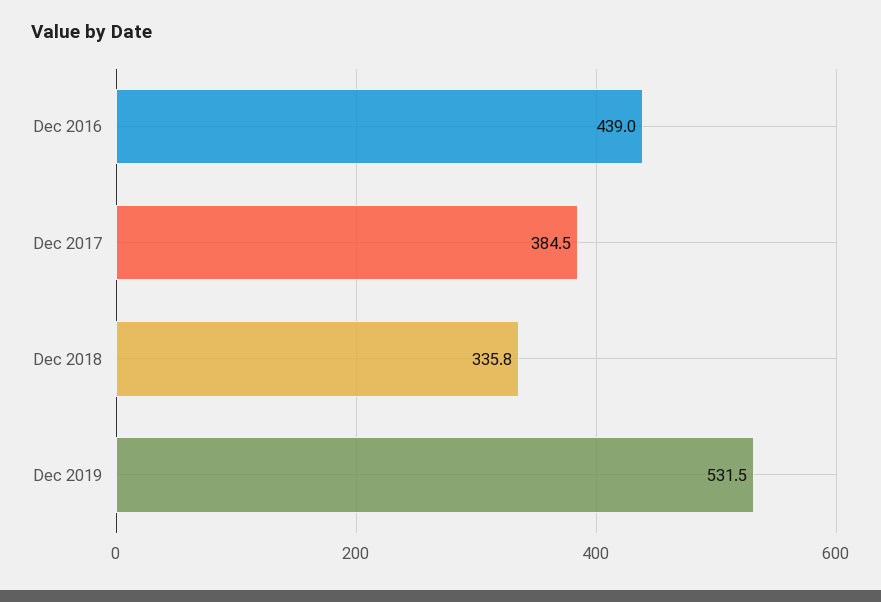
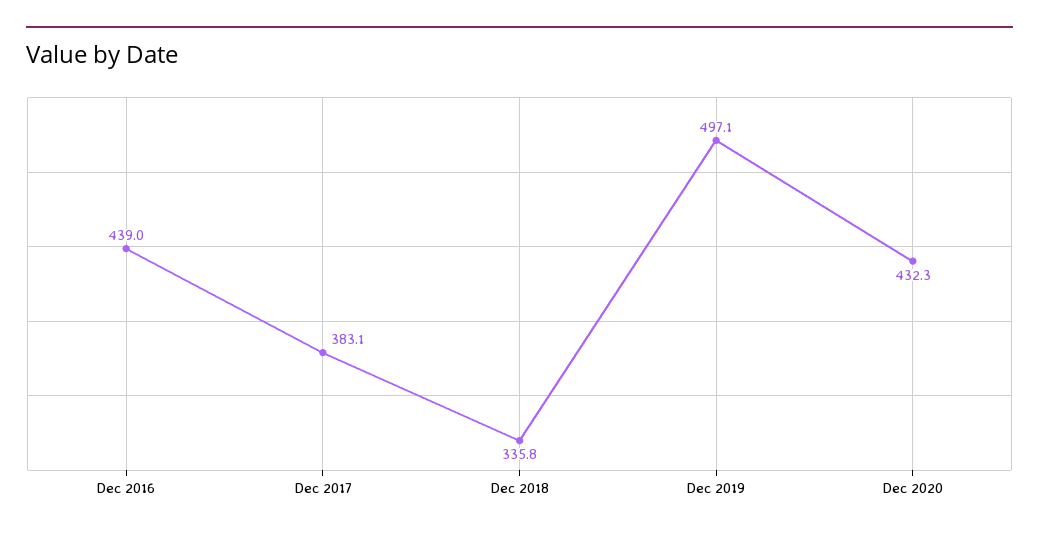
Dec 2017: 384.5 -> 383.1
Dec 2019: 531.5 -> 497.1
Dec 2020: none -> 432.3

